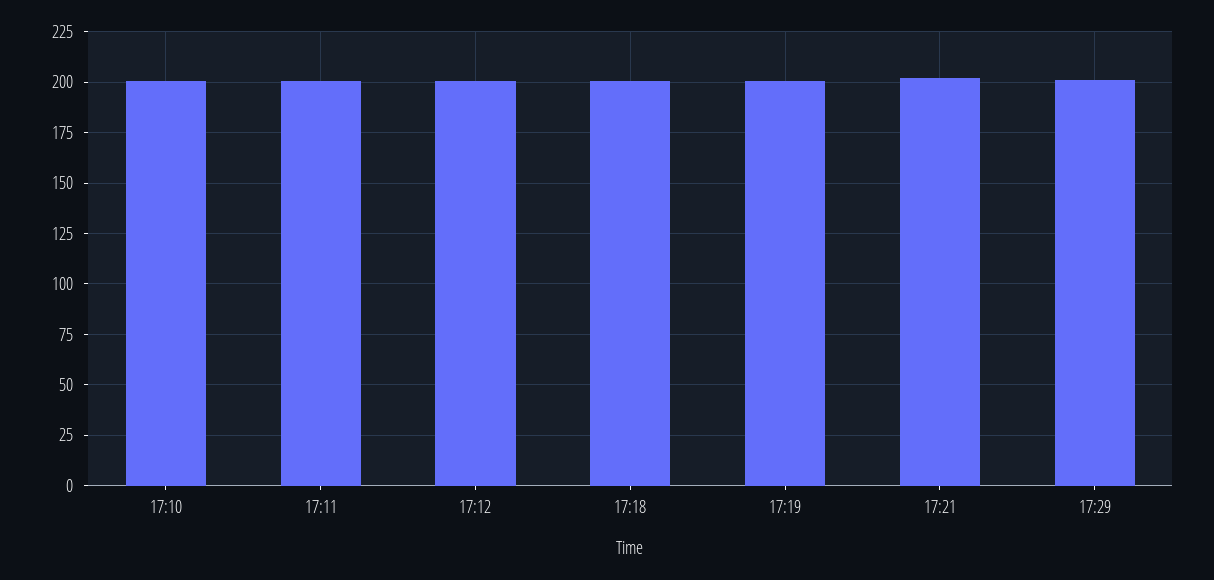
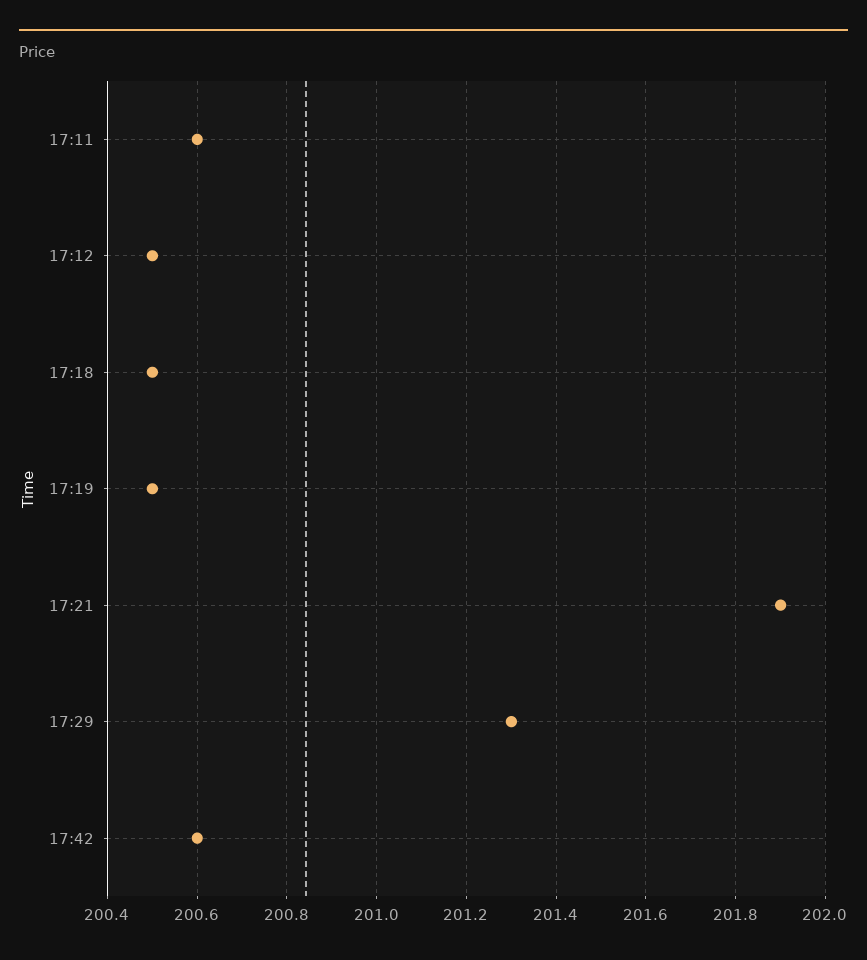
17:10: 200 -> none
17:42: none -> 200.6

